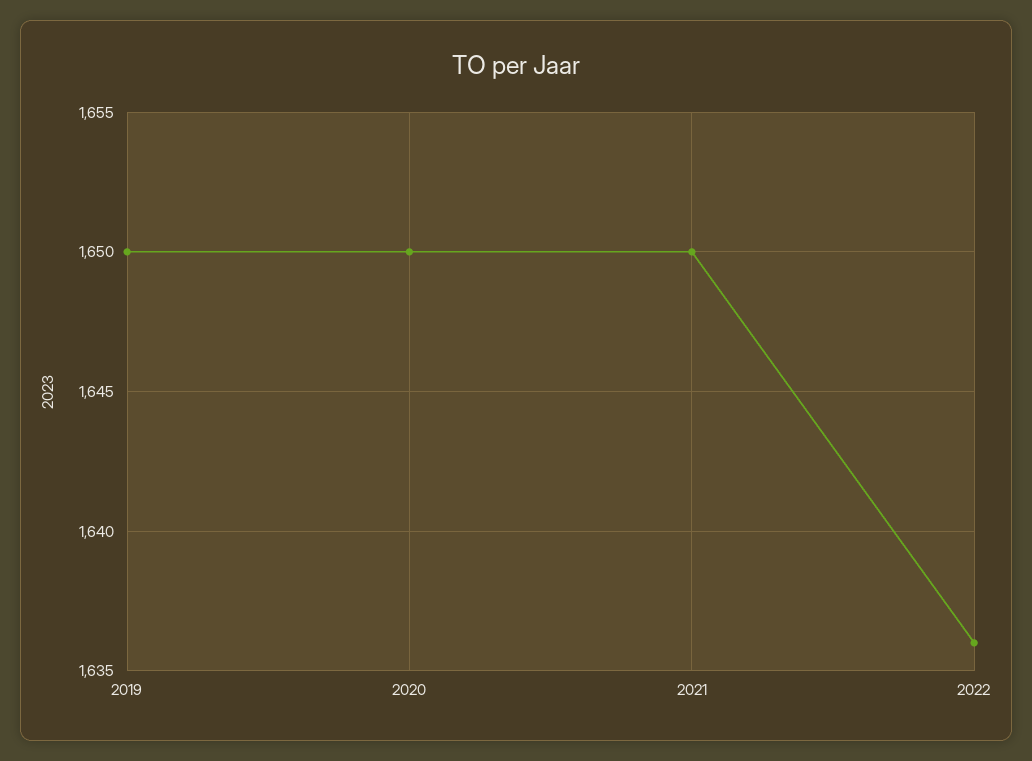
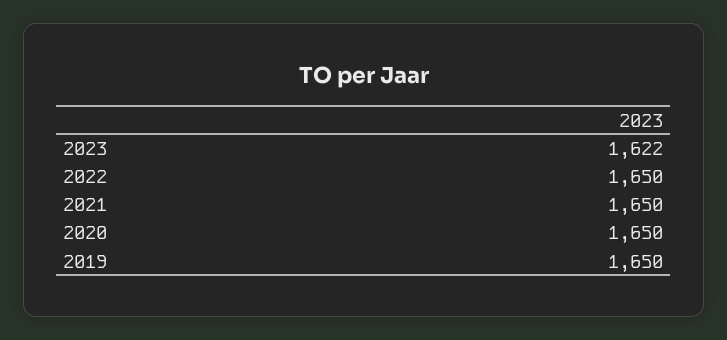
2022: 1636 -> 1650
2023: none -> 1622

